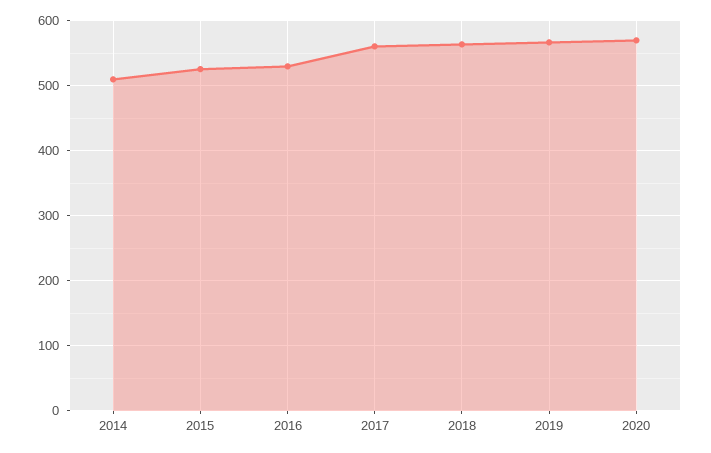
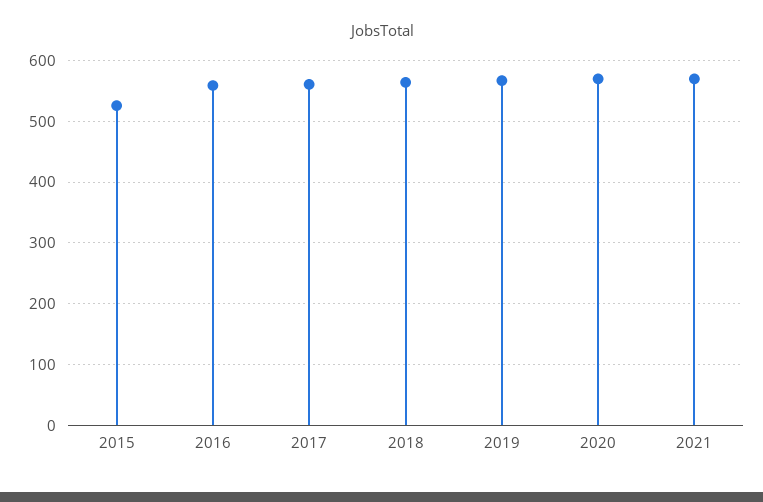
2014: 510 -> none
2016: 530 -> 560
2021: none -> 570

